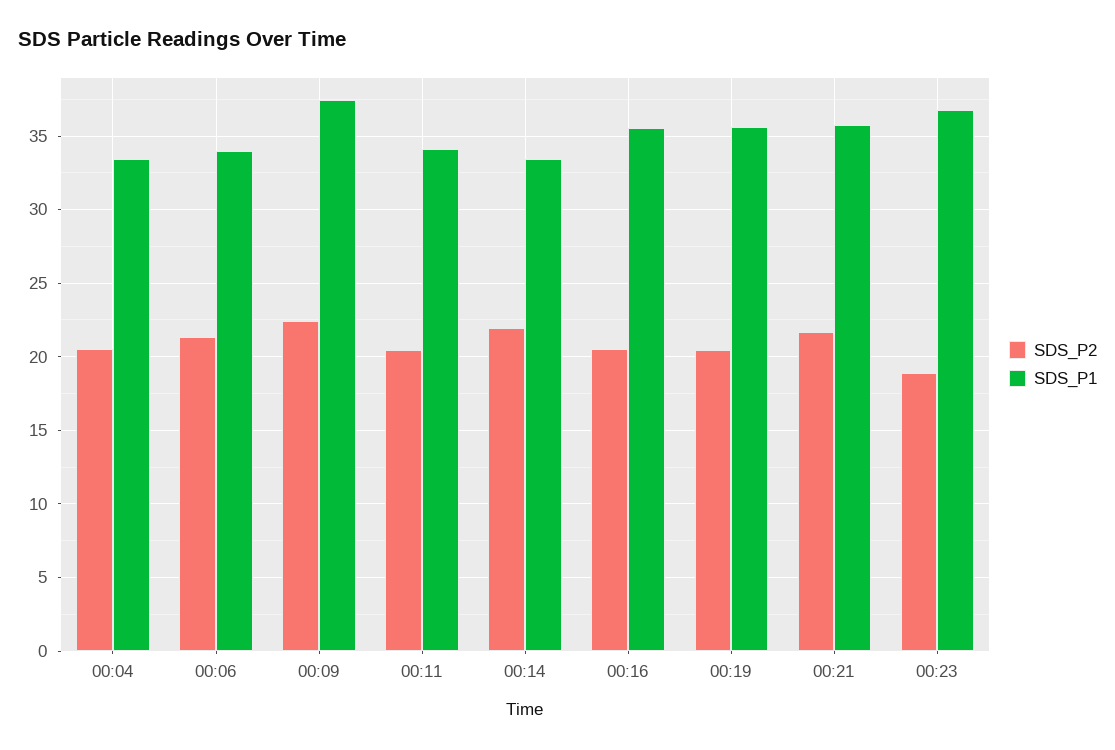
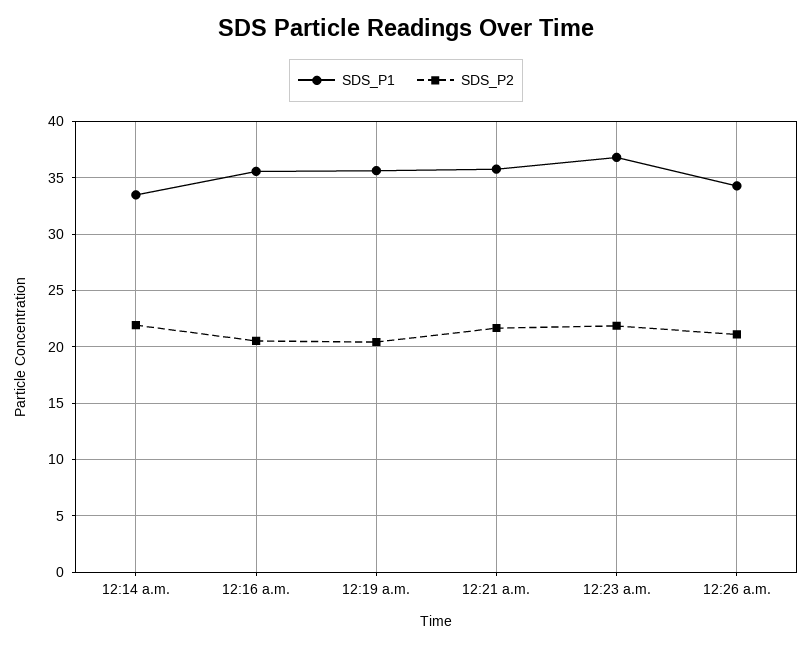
SDS_P2, 00:04: 20.5 -> none
SDS_P1, 00:04: 33.5 -> none
SDS_P2, 00:06: 21.5 -> none
SDS_P1, 00:06: 34 -> none
SDS_P2, 00:09: 22.5 -> none
SDS_P1, 00:09: 37.5 -> none
SDS_P2, 00:11: 20.5 -> none
SDS_P1, 00:11: 34 -> none
SDS_P2, 00:23: 19 -> 22
SDS_P1, 12:26 a.m.: none -> 34
SDS_P2, 12:26 a.m.: none -> 21

